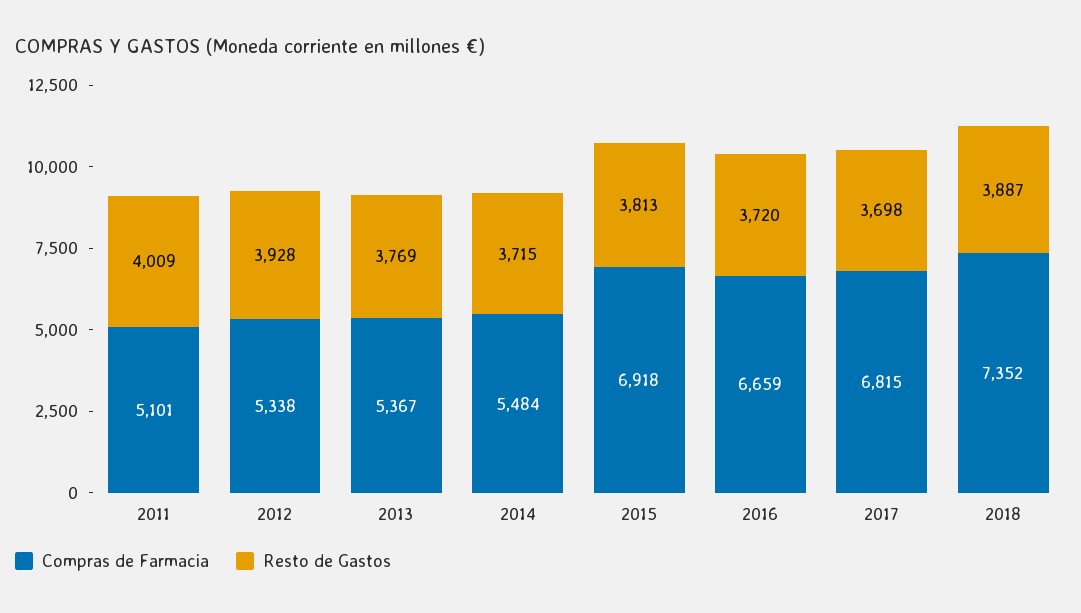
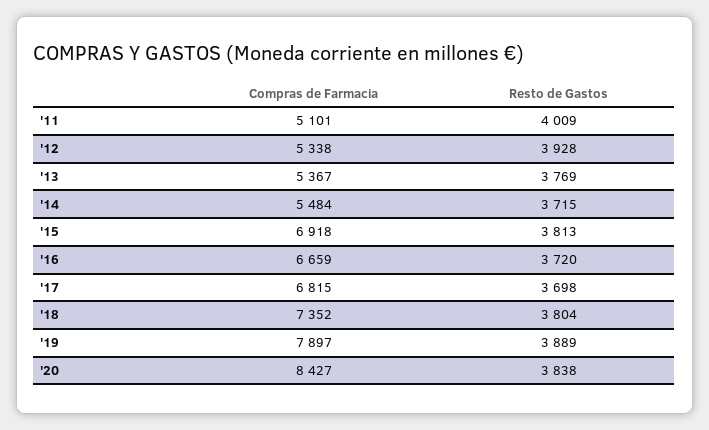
Resto de Gastos, 2018: 3887 -> 3804
Compras de Farmacia, '19: none -> 7897
Resto de Gastos, '19: none -> 3889
Compras de Farmacia, '20: none -> 8427
Resto de Gastos, '20: none -> 3838

